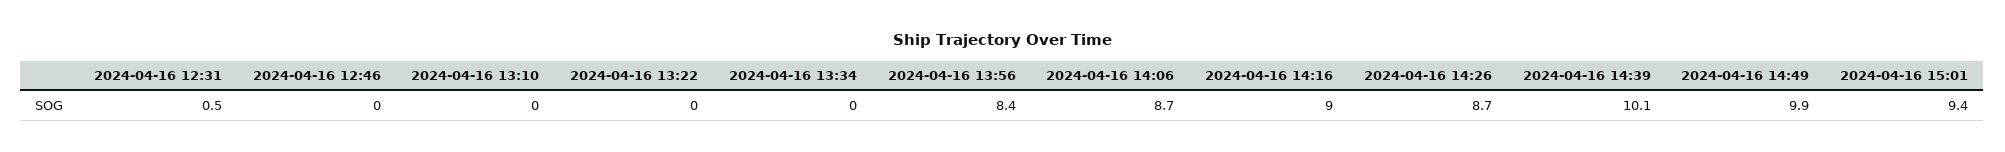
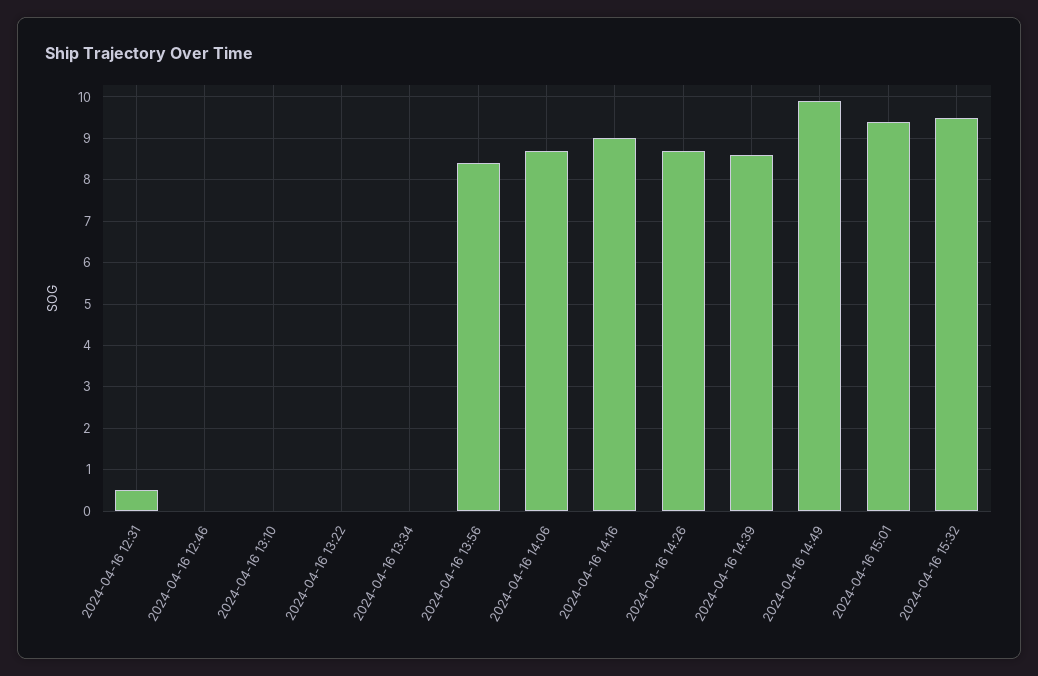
2024-04-16 14:39: 10.1 -> 8.5
2024-04-16 15:32: none -> 9.5

